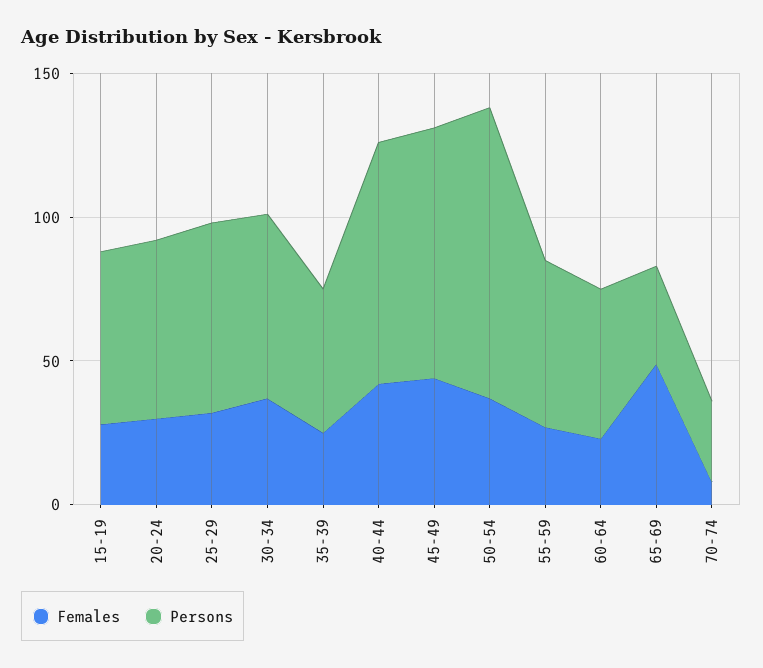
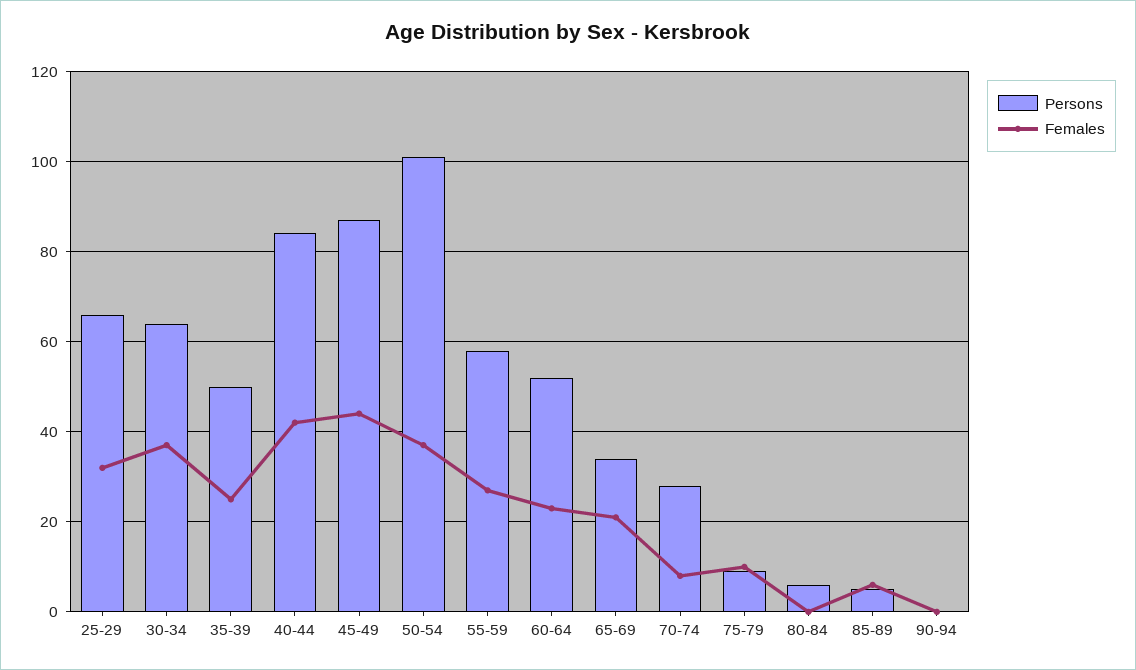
Females, 15-19: 30 -> none
Persons, 15-19: 60 -> none
Females, 20-24: 30 -> none
Persons, 20-24: 60 -> none
Females, 65-69: 50 -> 20
Persons, 75-79: none -> 10
Females, 75-79: none -> 10
Persons, 80-84: none -> 5
Females, 80-84: none -> 0
Persons, 85-89: none -> 5
Females, 85-89: none -> 5
Persons, 90-94: none -> 0
Females, 90-94: none -> 0

